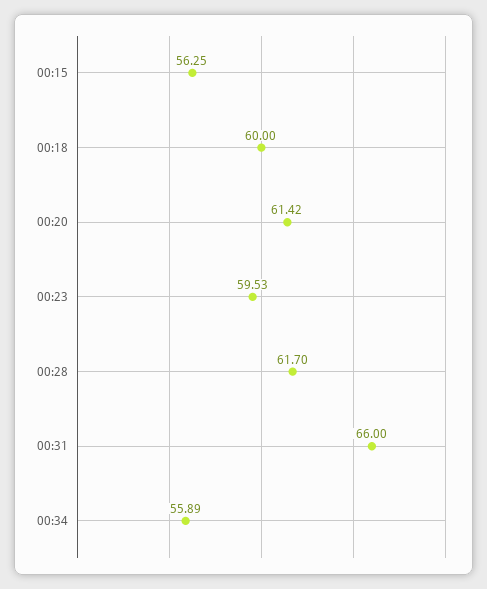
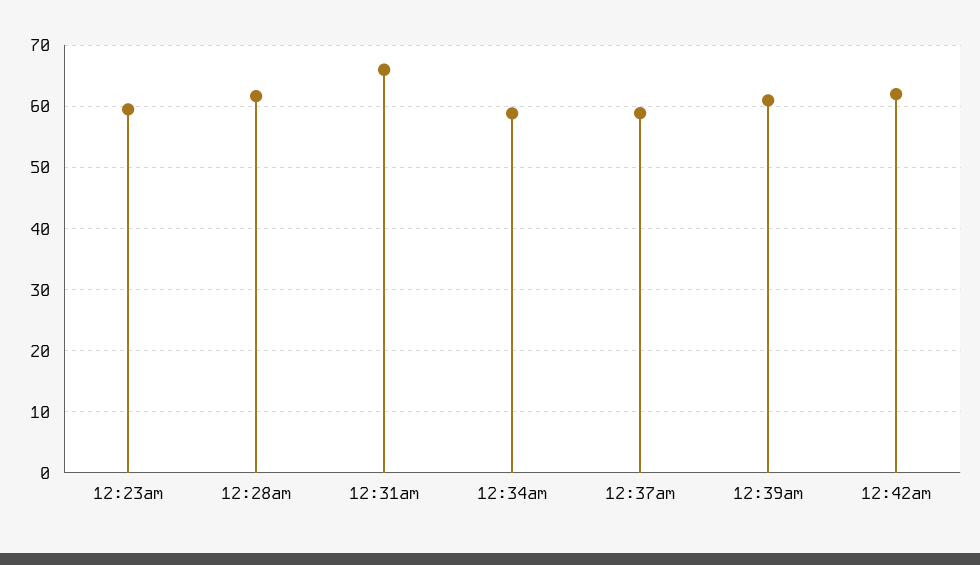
00:15: 56.25 -> none
00:18: 60 -> none
00:20: 61.42 -> none
00:34: 55.89 -> 59
12:37am: none -> 59
12:39am: none -> 61
12:42am: none -> 62

